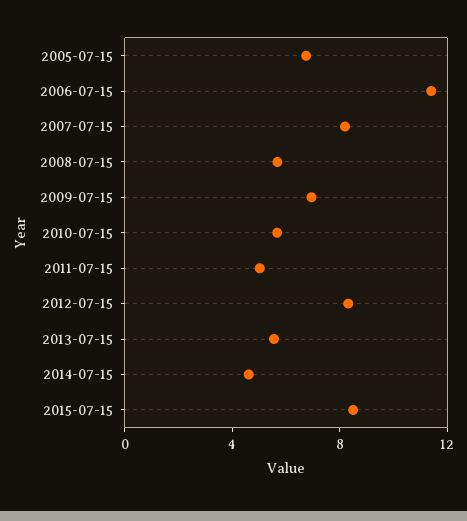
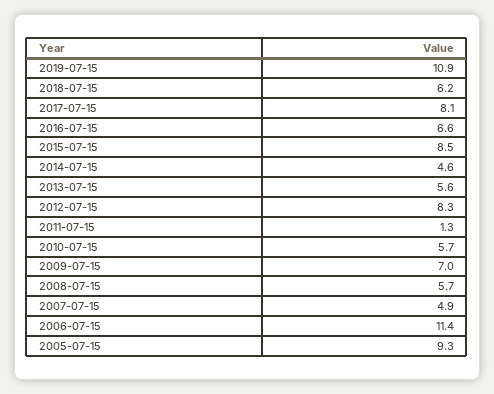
2005-07-15: 7 -> 9.3
2007-07-15: 8 -> 4.9
2011-07-15: 5 -> 1.3
2019-07-15: none -> 10.9
2018-07-15: none -> 6.2
2017-07-15: none -> 8.1
2016-07-15: none -> 6.6

